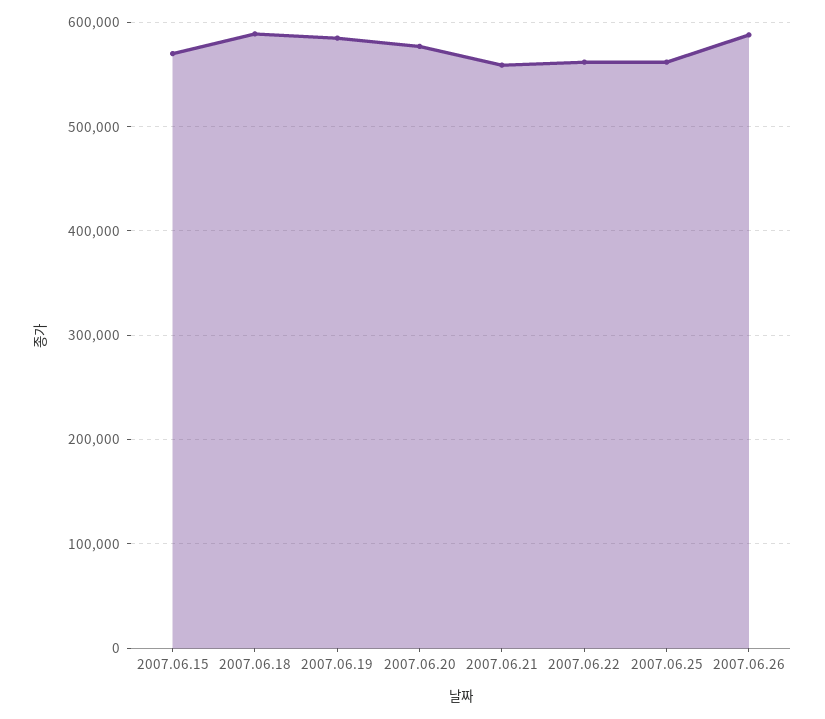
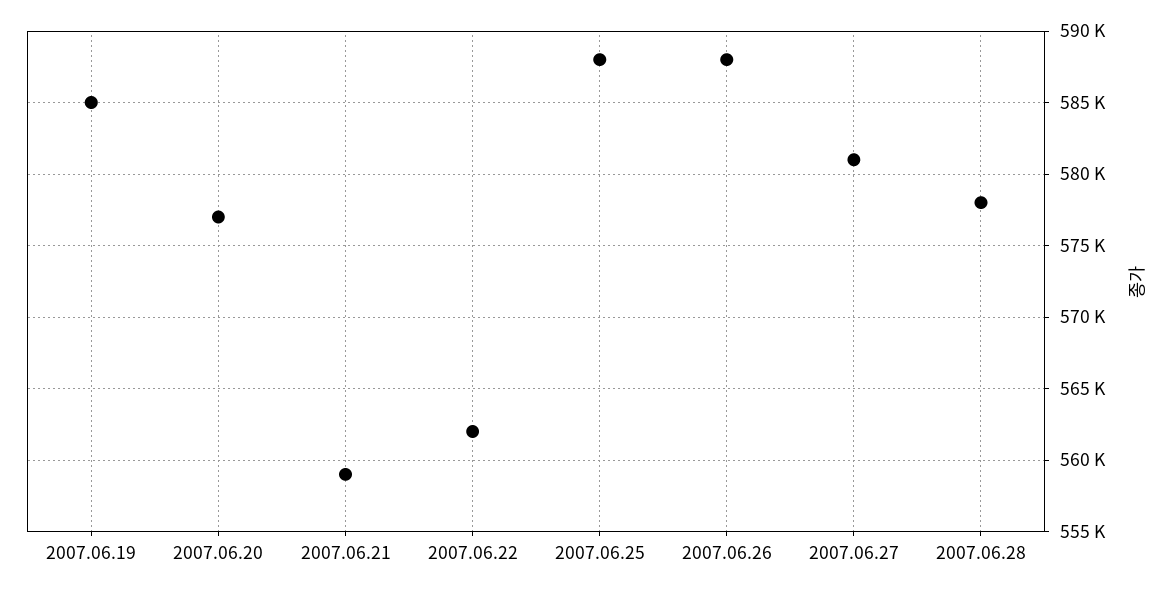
2007.06.15: 570000 -> none
2007.06.18: 590000 -> none
2007.06.25: 560000 -> 588000
2007.06.27: none -> 581000
2007.06.28: none -> 578000

